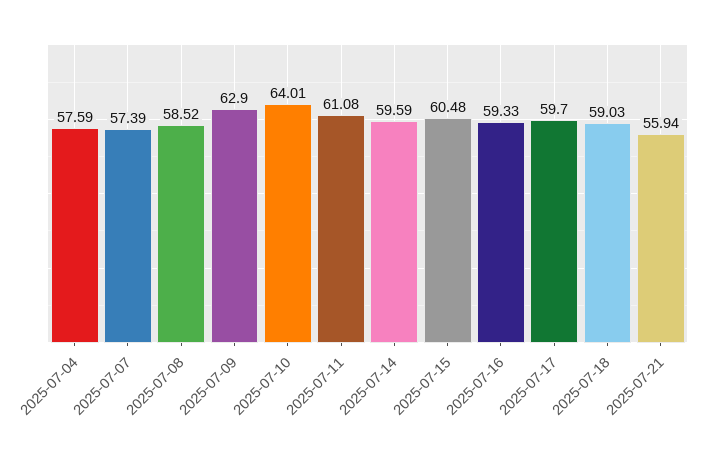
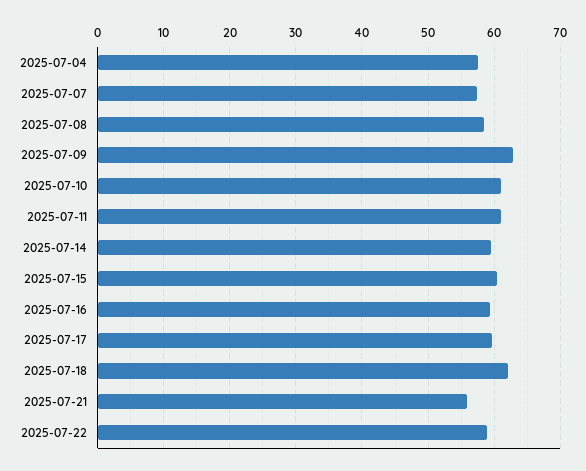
2025-07-10: 64.01 -> 61
2025-07-18: 59.03 -> 62
2025-07-22: none -> 59

